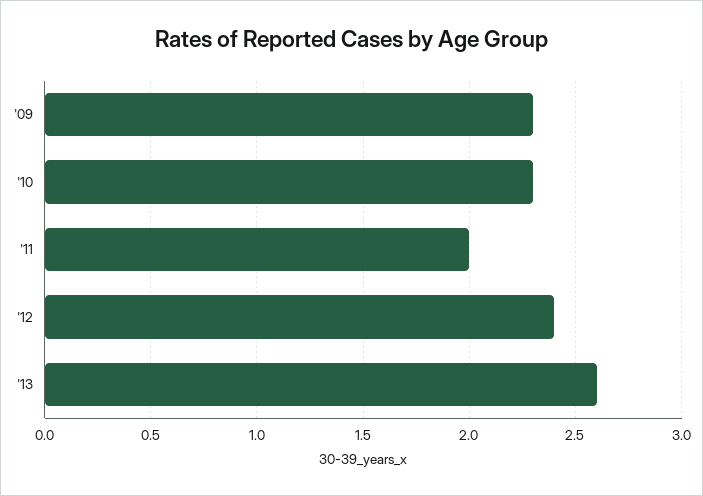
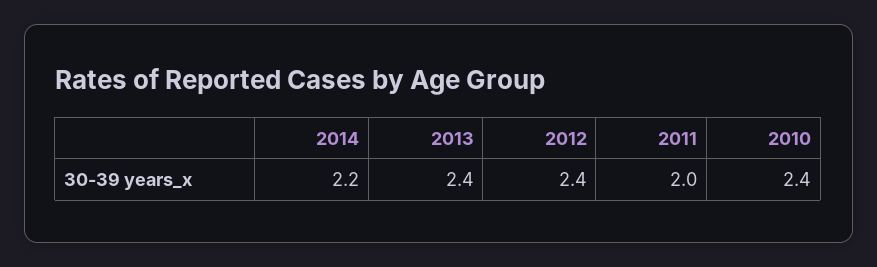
'09: 2.3 -> none
'10: 2.3 -> 2.4
'13: 2.6 -> 2.4
2014: none -> 2.2

